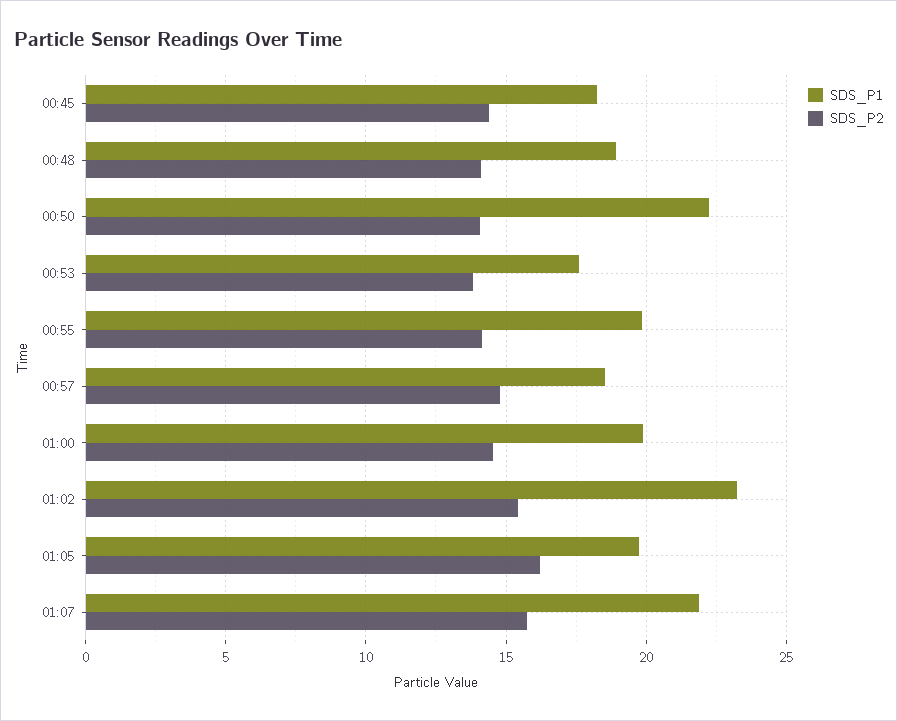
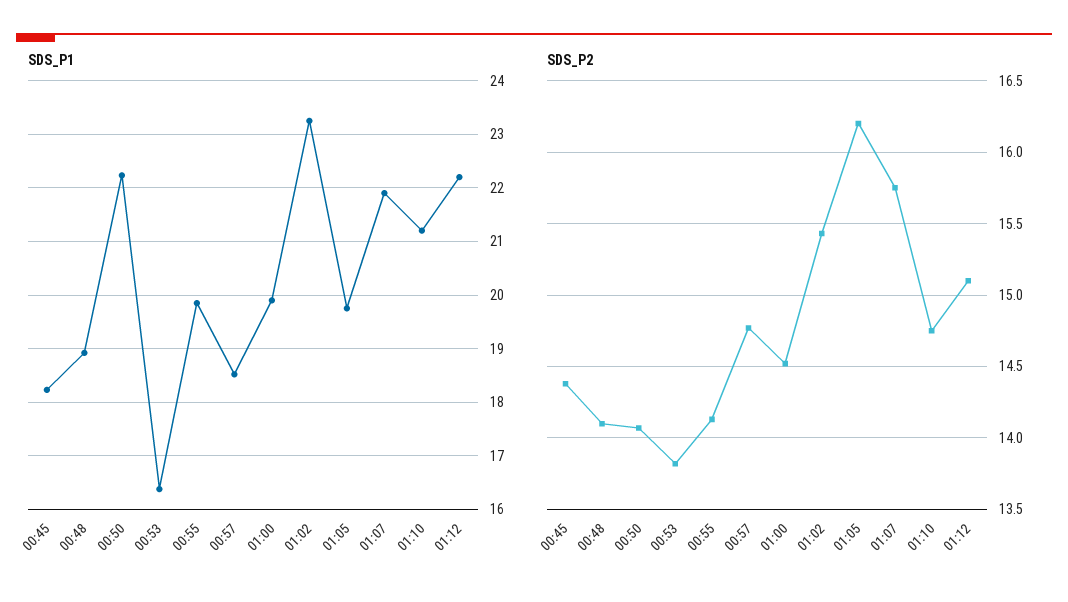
SDS_P1, 00:53: 17.5 -> 16.4
SDS_P1, 01:10: none -> 21.2
SDS_P1, 01:12: none -> 22.2
SDS_P2, 01:10: none -> 14.75
SDS_P2, 01:12: none -> 15.1

